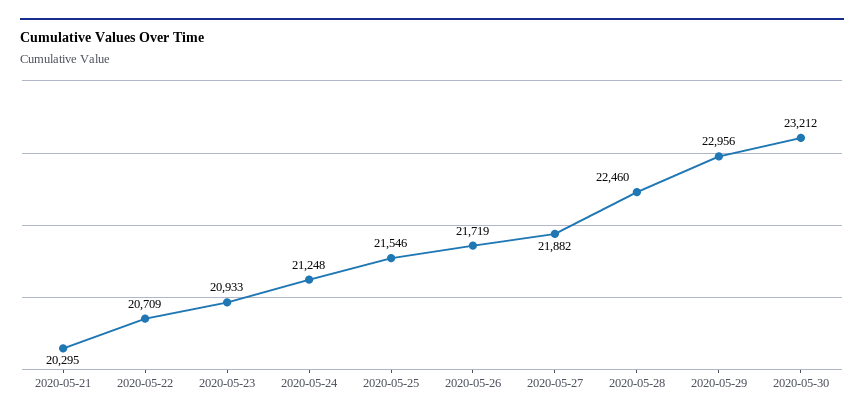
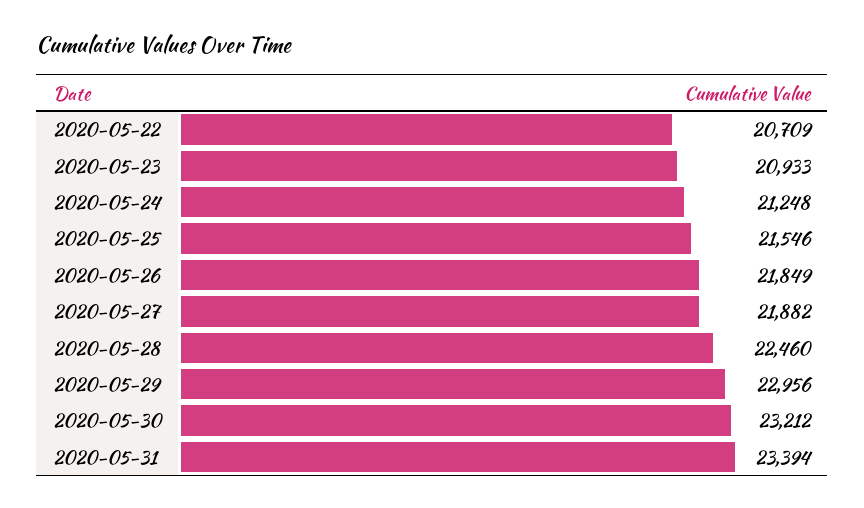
2020-05-21: 20295 -> none
2020-05-26: 21719 -> 21849
2020-05-31: none -> 23394

